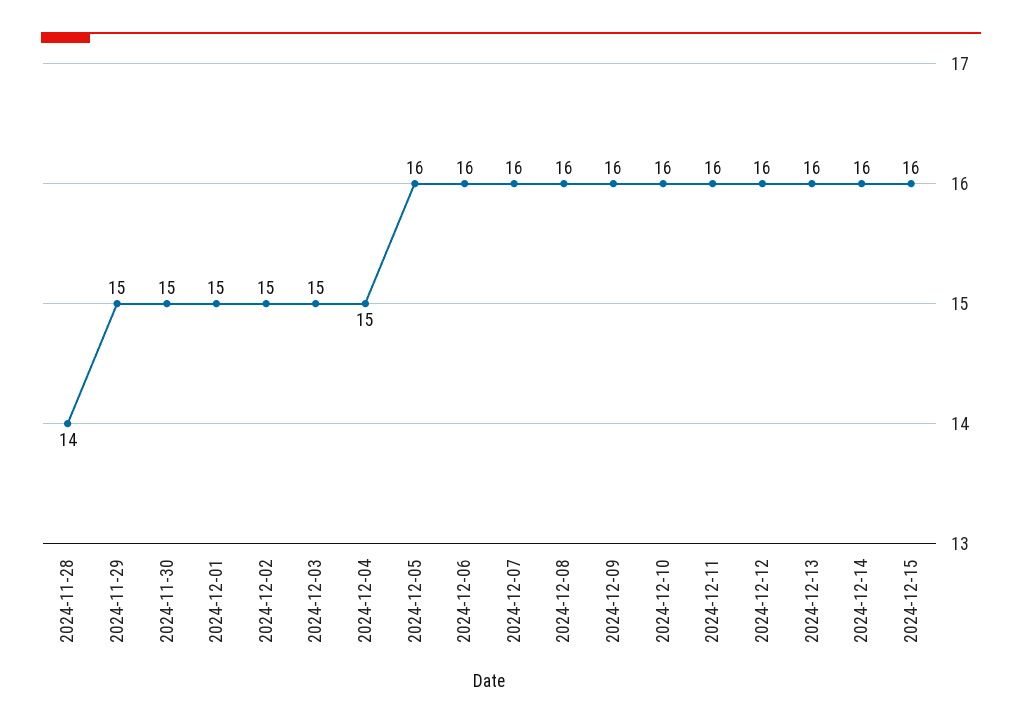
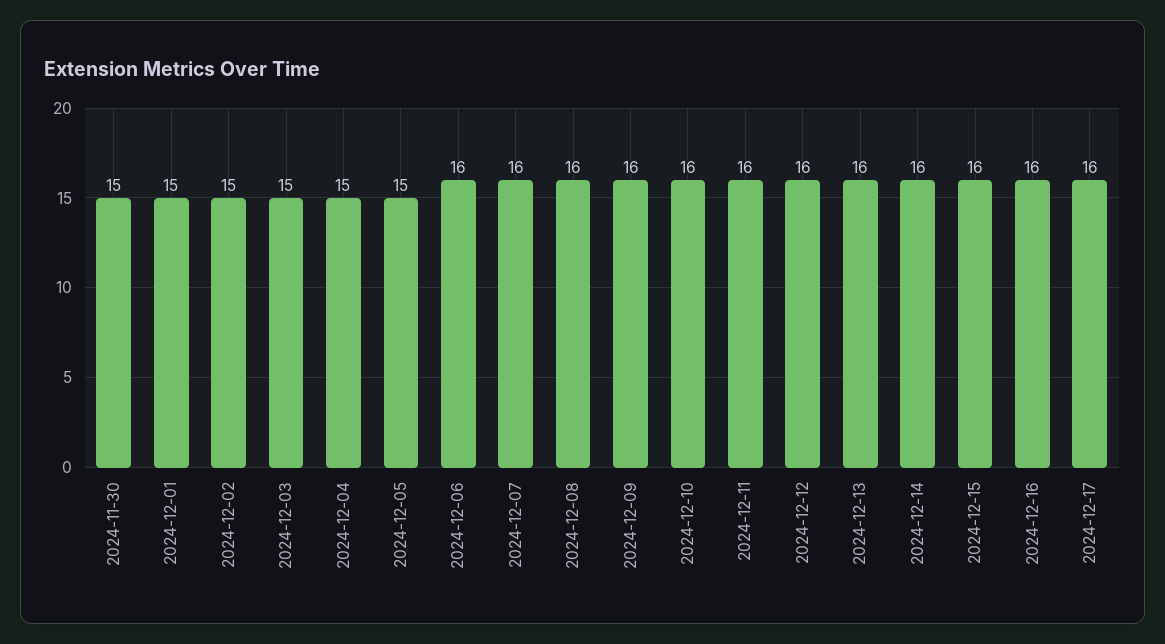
2024-11-28: 14 -> none
2024-11-29: 15 -> none
2024-12-05: 16 -> 15
2024-12-16: none -> 16
2024-12-17: none -> 16

